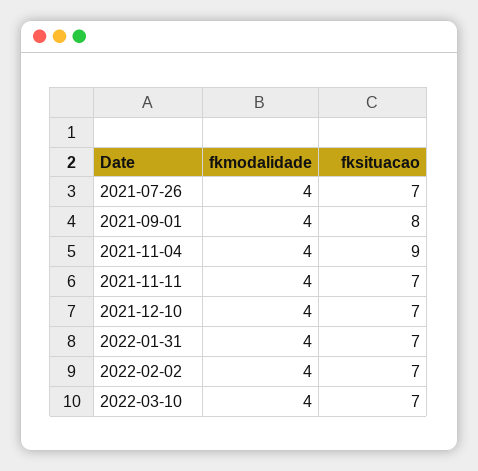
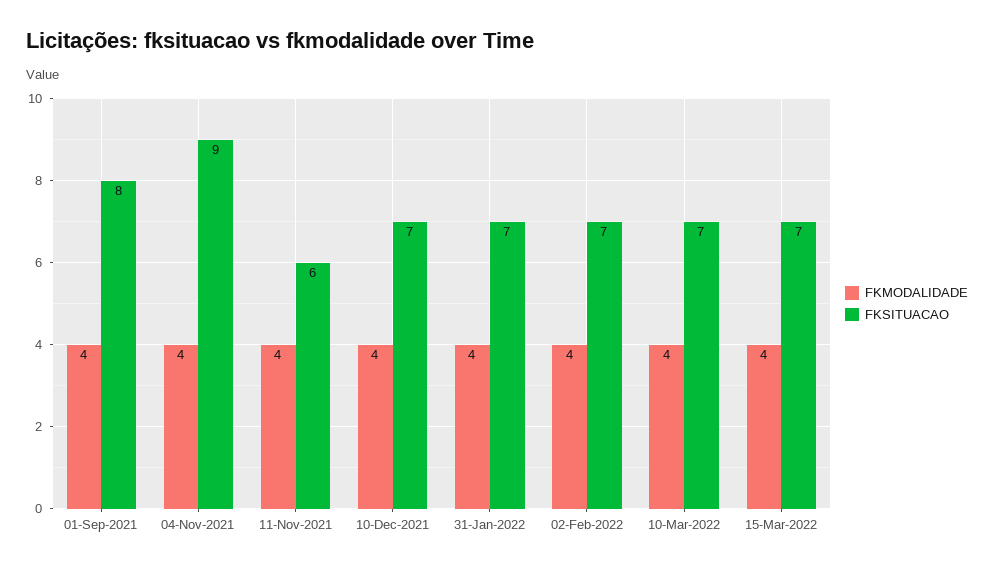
fkmodalidade, 2021-07-26: 4 -> none
fksituacao, 2021-07-26: 7 -> none
fksituacao, 2021-11-11: 7 -> 6
fkmodalidade, 15-Mar-2022: none -> 4
fksituacao, 15-Mar-2022: none -> 7

